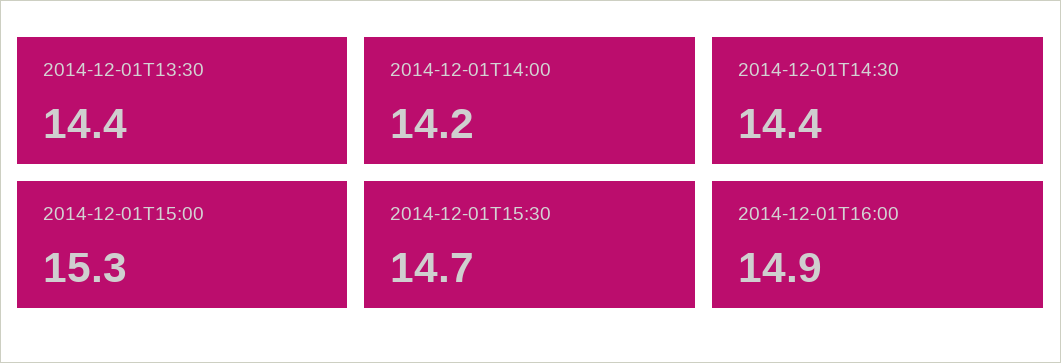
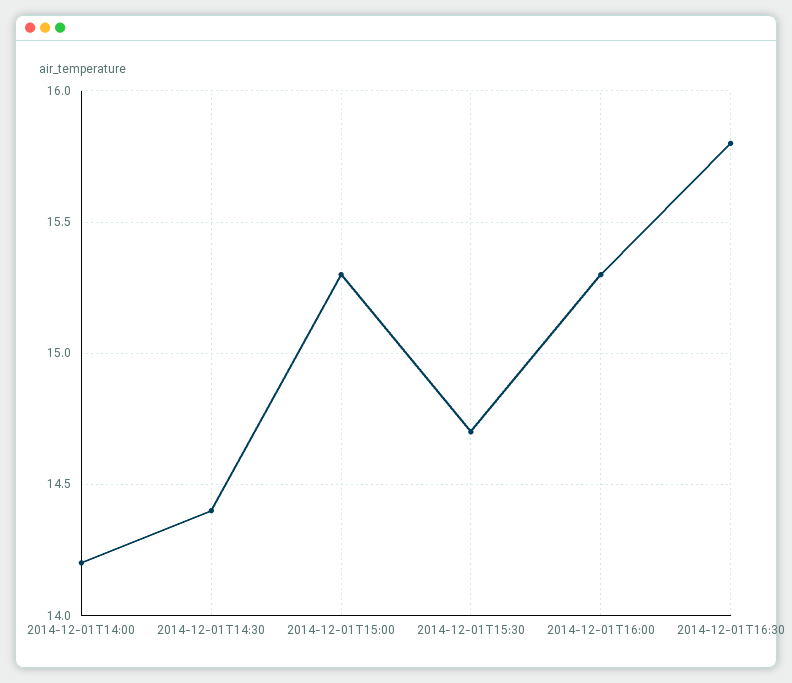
2014-12-01T13:30: 14.4 -> none
2014-12-01T16:00: 14.9 -> 15.3
2014-12-01T16:30: none -> 15.8

